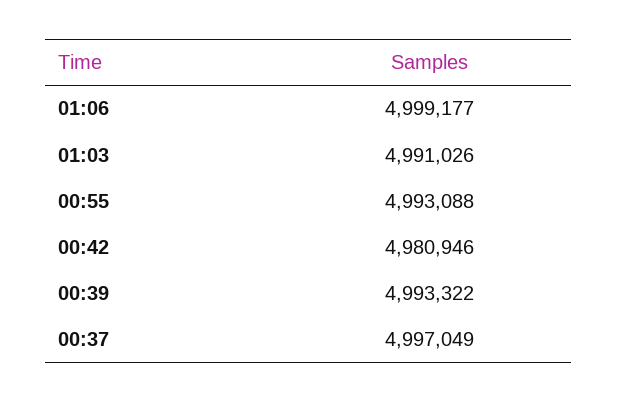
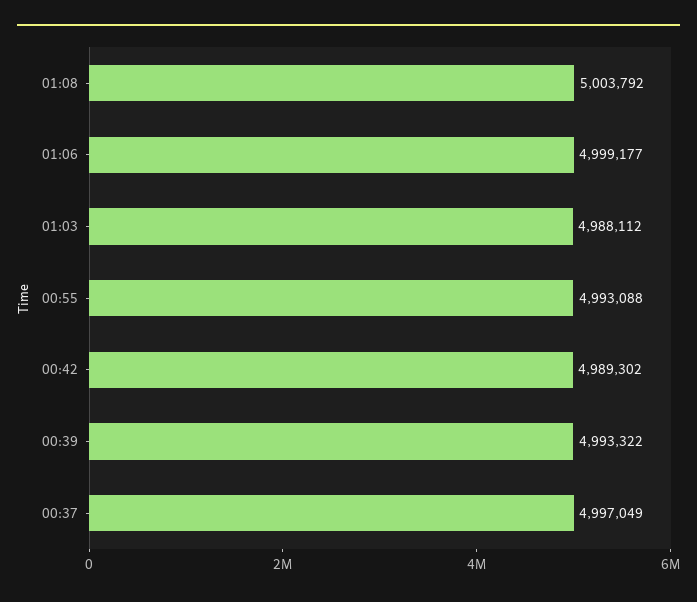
01:03: 4991026 -> 4988112
00:42: 4980946 -> 4989302
01:08: none -> 5003792

